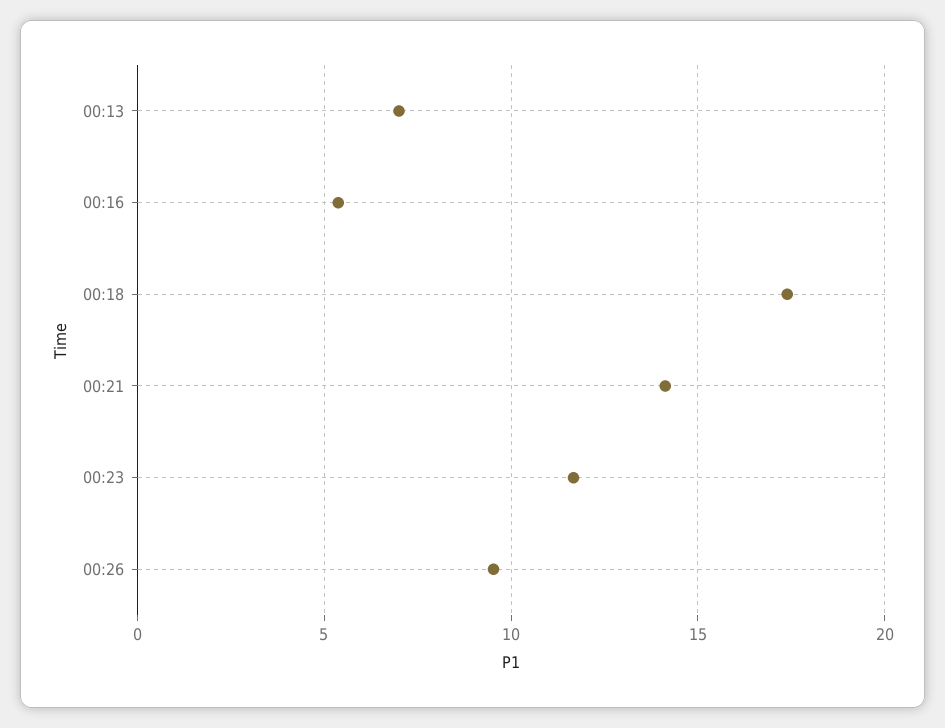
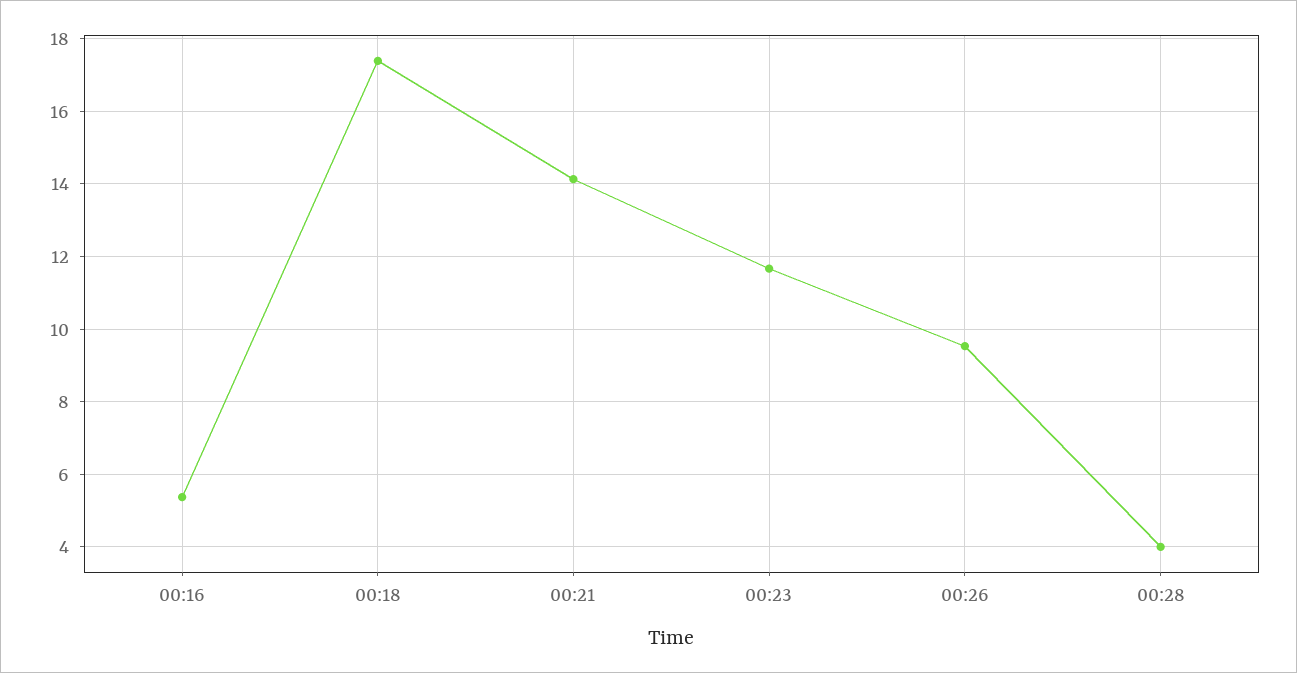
00:13: 7 -> none
00:28: none -> 4

